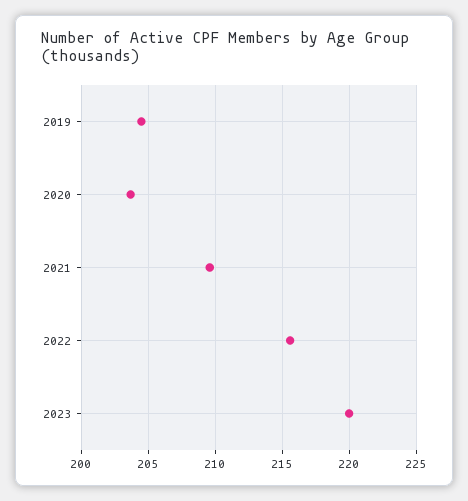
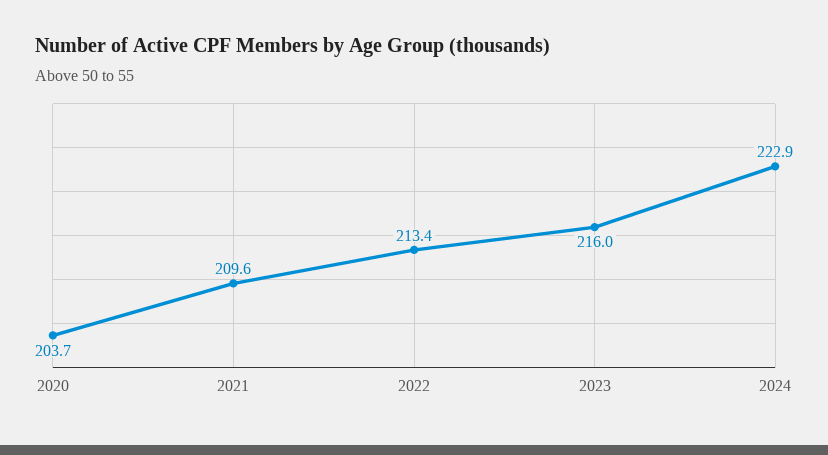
2019: 204.5 -> none
2022: 215.5 -> 213.4
2023: 220 -> 216
2024: none -> 222.9

